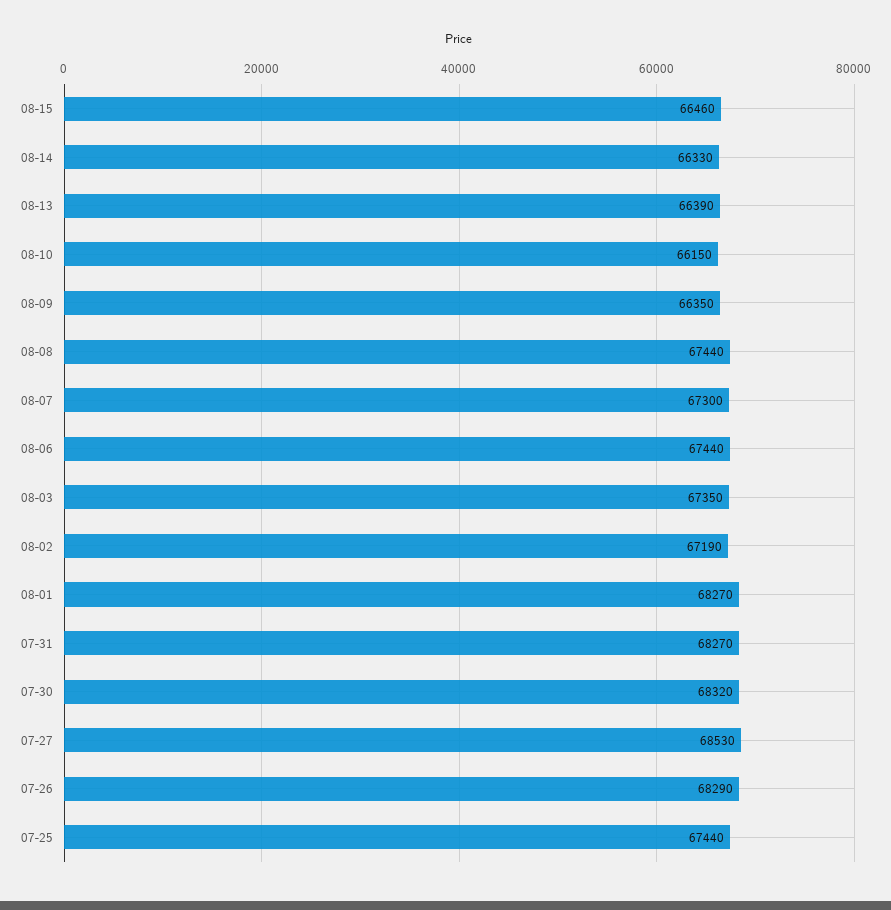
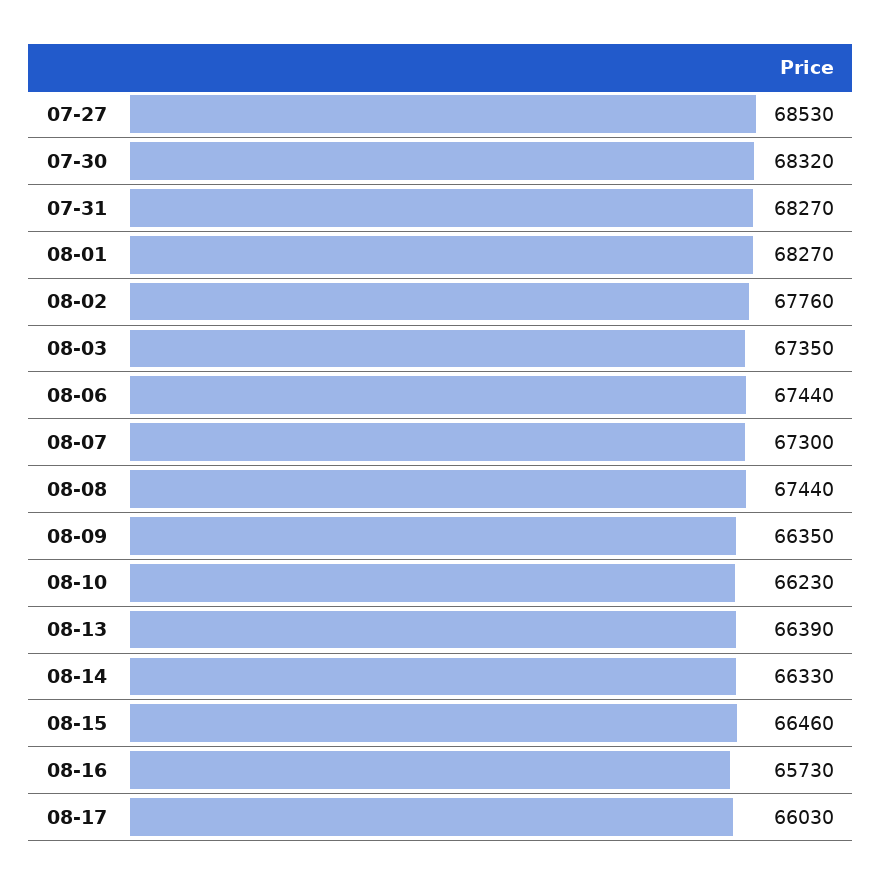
08-10: 66150 -> 66230
08-02: 67190 -> 67760
07-26: 68290 -> none
07-25: 67440 -> none
08-16: none -> 65730
08-17: none -> 66030

